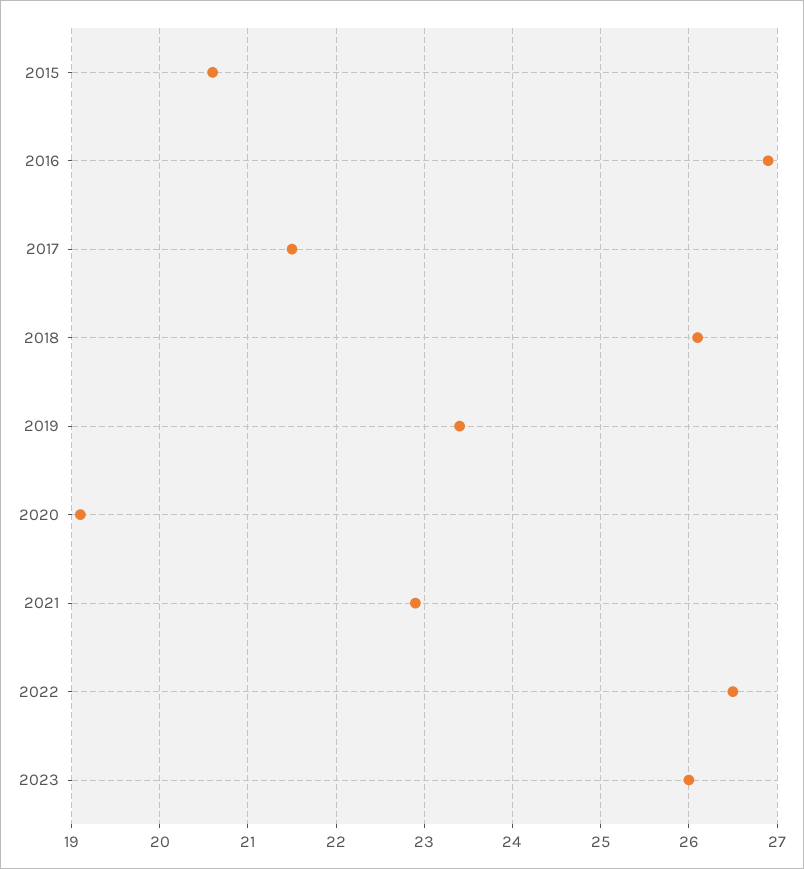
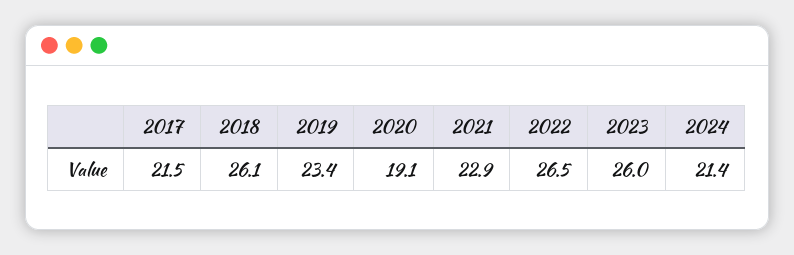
2015: 20.6 -> none
2016: 26.9 -> none
2024: none -> 21.4

